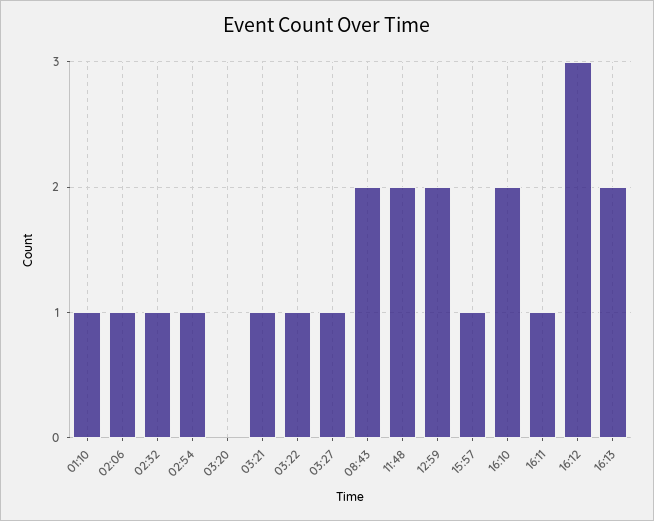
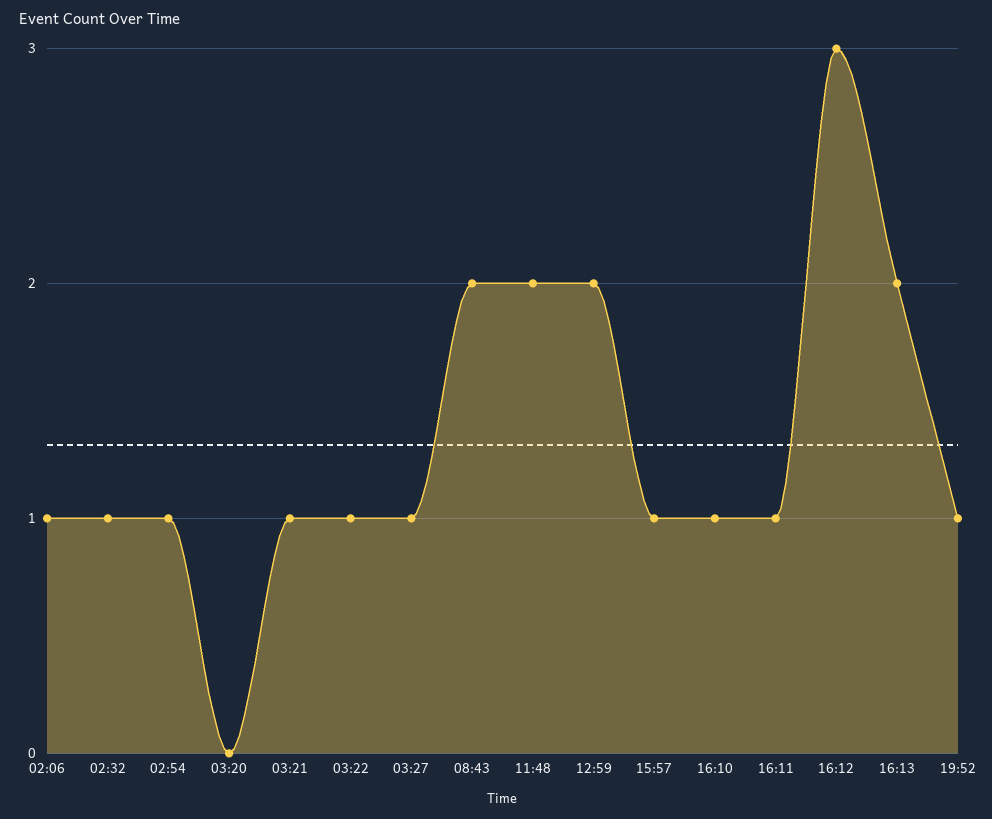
01:10: 1 -> none
16:10: 2 -> 1
19:52: none -> 1

